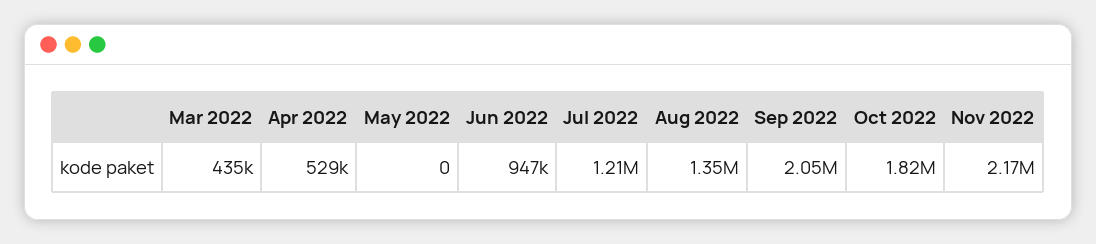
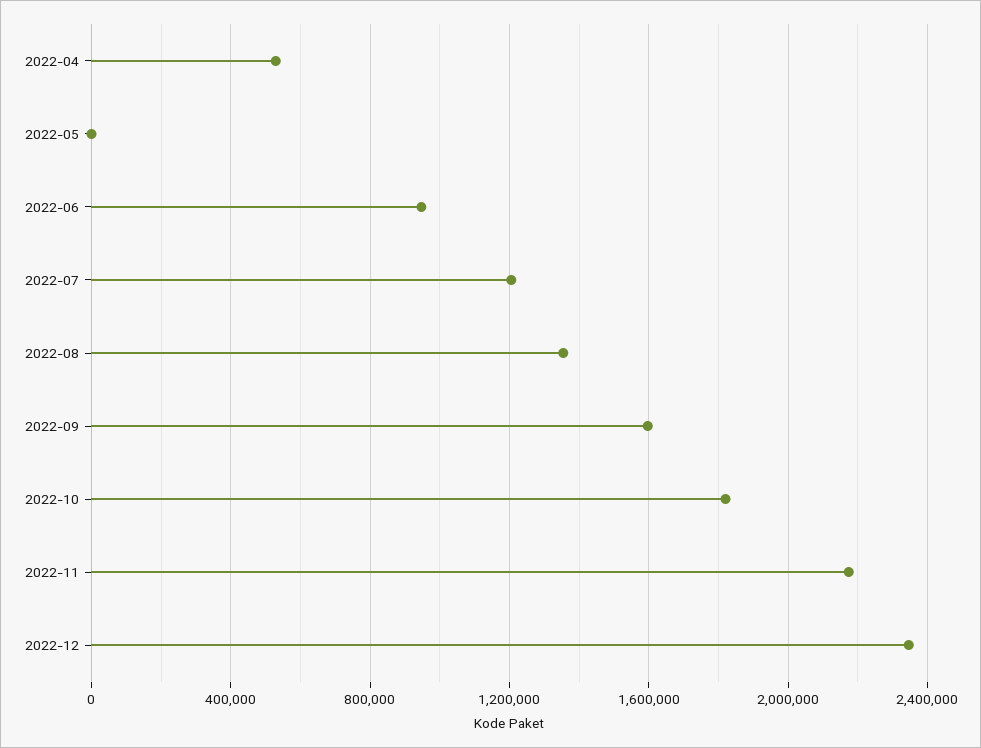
Mar 2022: 435000 -> none
Sep 2022: 2050000 -> 1600000
2022-12: none -> 2350000

